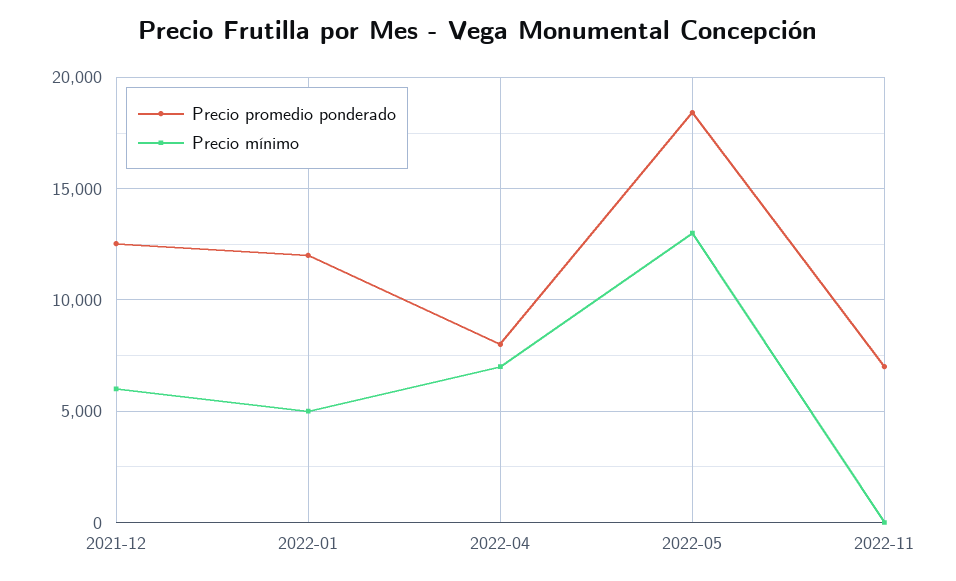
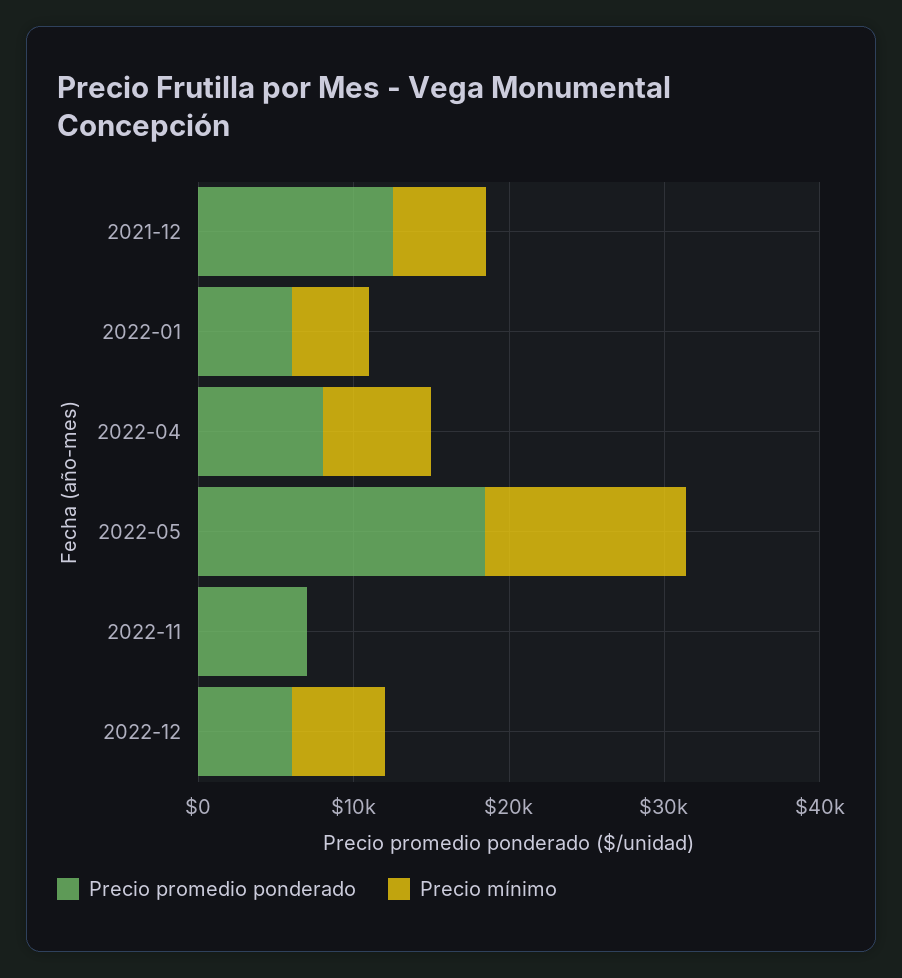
Precio promedio ponderado, 2022-01: 12000 -> 6000
Precio promedio ponderado, 2022-12: none -> 6000
Precio mínimo, 2022-12: none -> 6000

